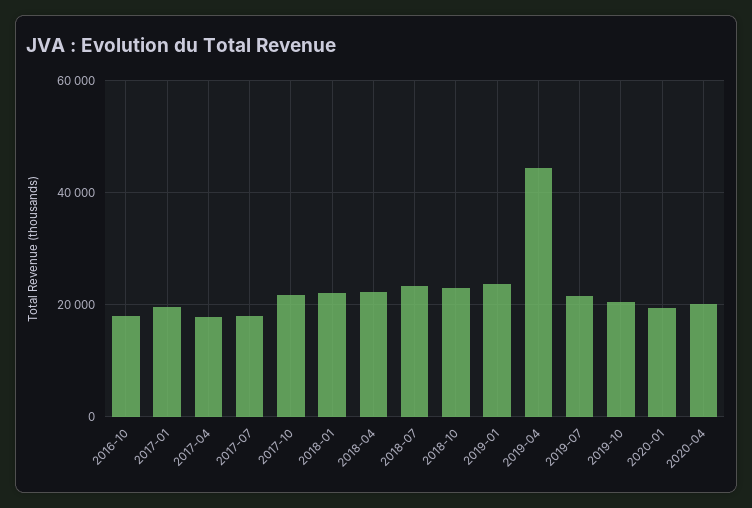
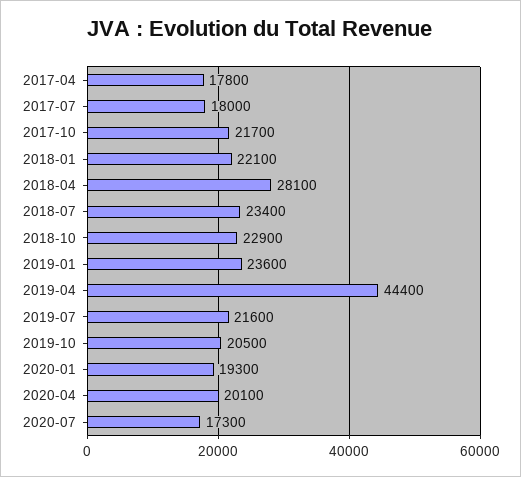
2016-10: 18000 -> none
2017-01: 20000 -> none
2018-04: 22000 -> 28100
2020-07: none -> 17300

